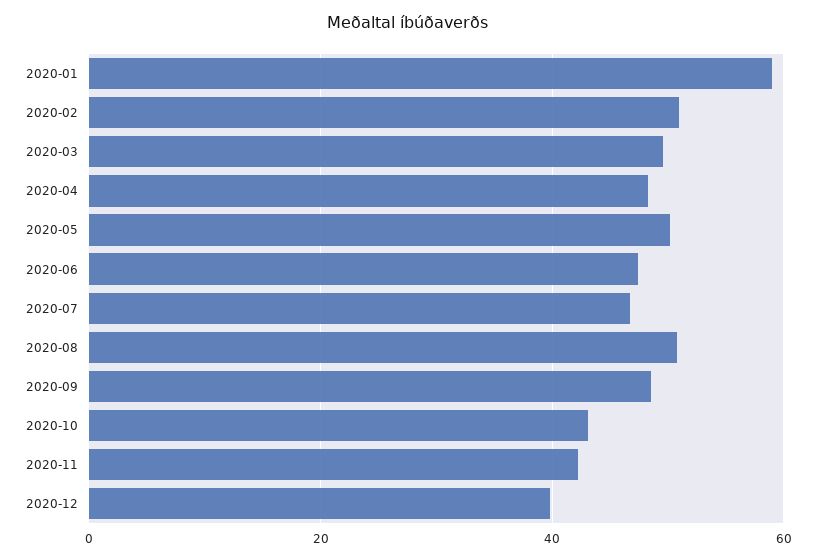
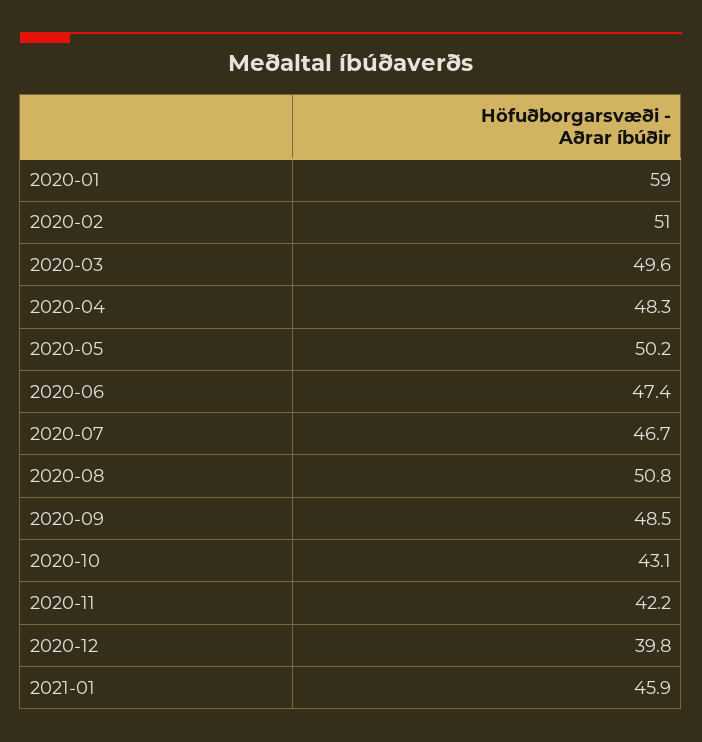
2021-01: none -> 45.9

